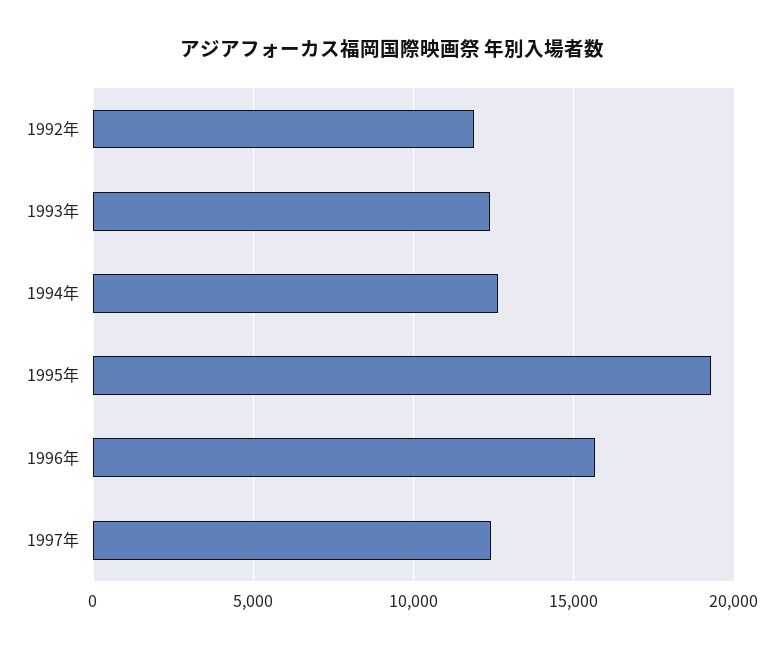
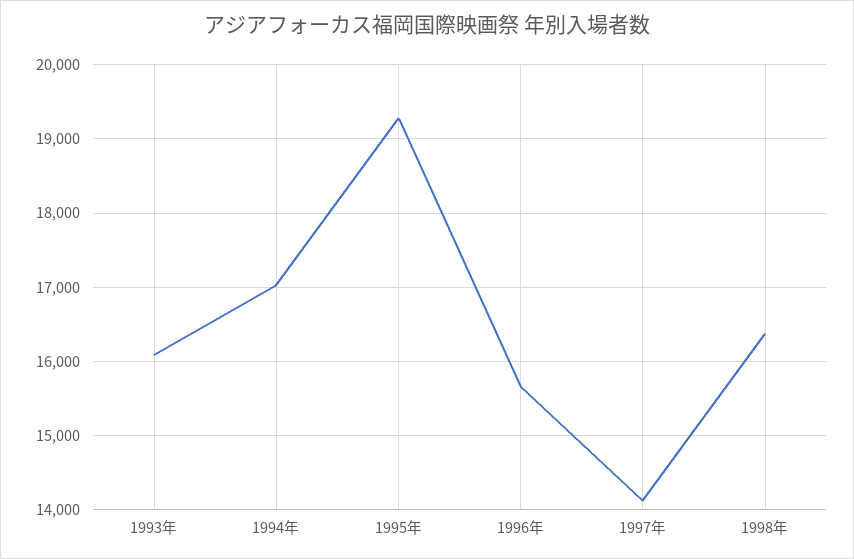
1992年: 12000 -> none
1993年: 12500 -> 16100
1994年: 12500 -> 17000
1997年: 12500 -> 14100
1998年: none -> 16400

